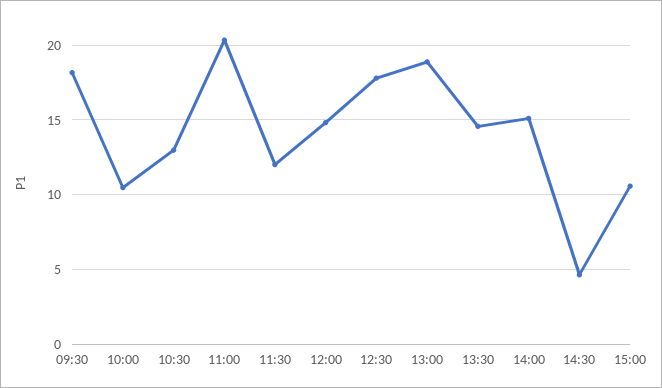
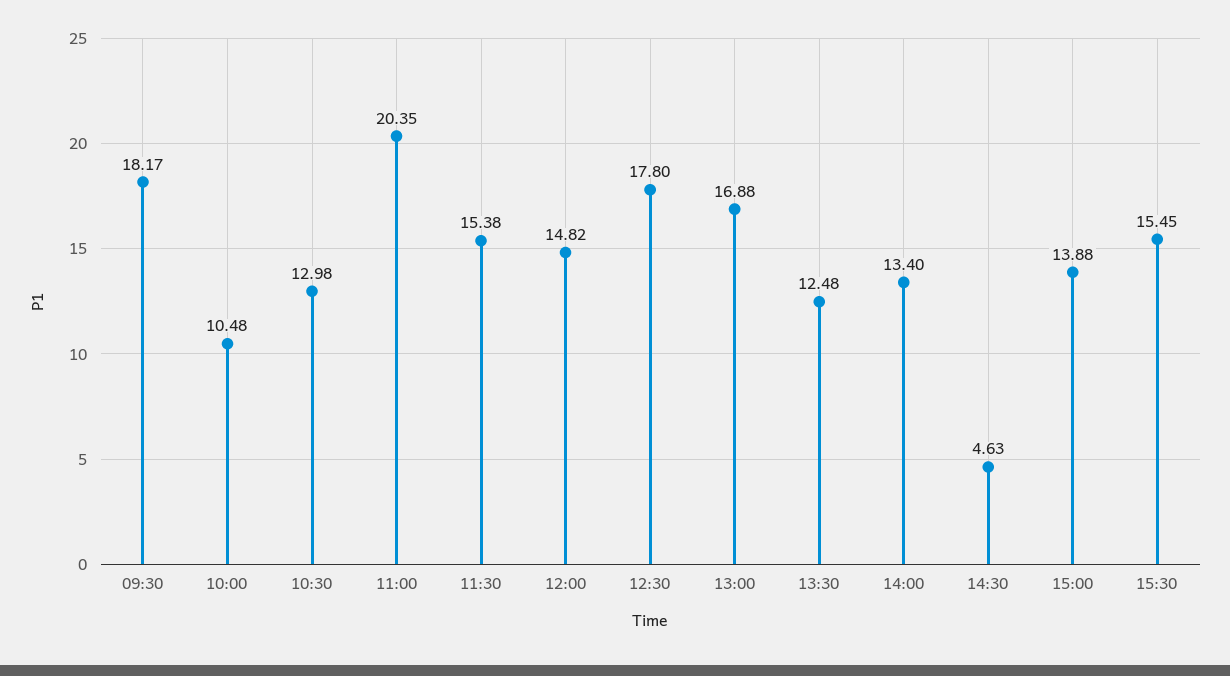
11:30: 12 -> 15.38
13:00: 19 -> 16.88
13:30: 14.5 -> 12.48
14:00: 15 -> 13.4
15:00: 10.5 -> 13.88
15:30: none -> 15.45

